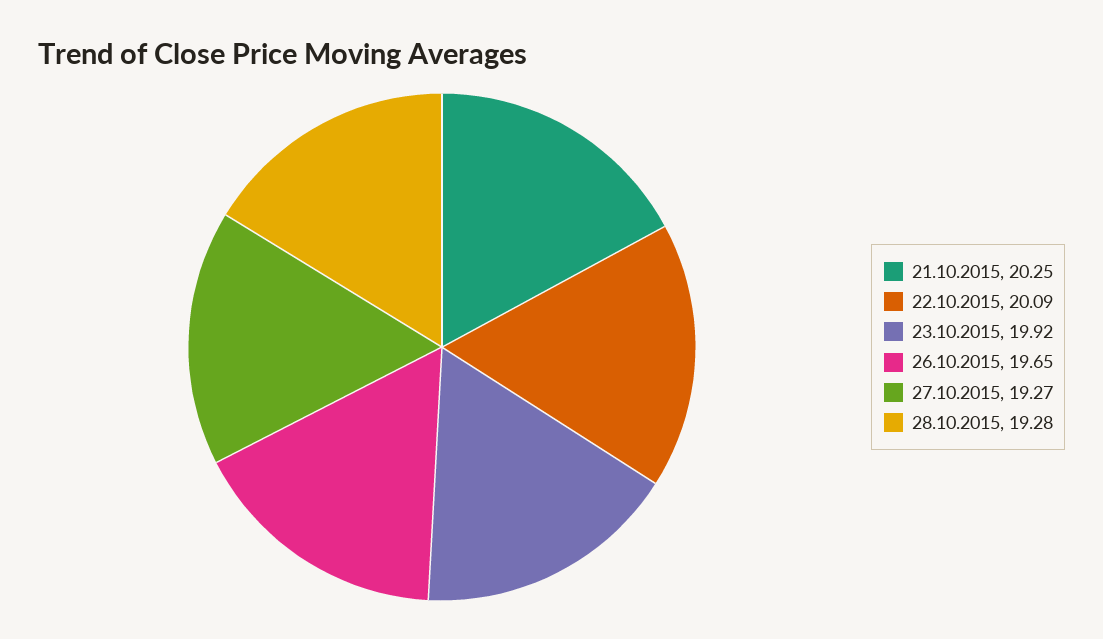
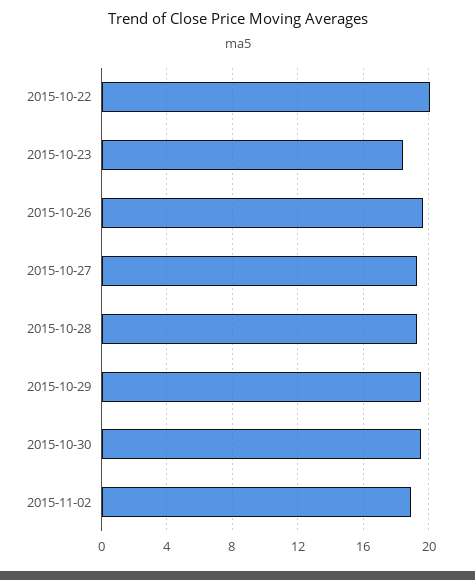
21.10.2015: 20.25 -> none
23.10.2015: 19.92 -> 18.5
2015-10-29: none -> 19.5
2015-10-30: none -> 19.5
2015-11-02: none -> 19

